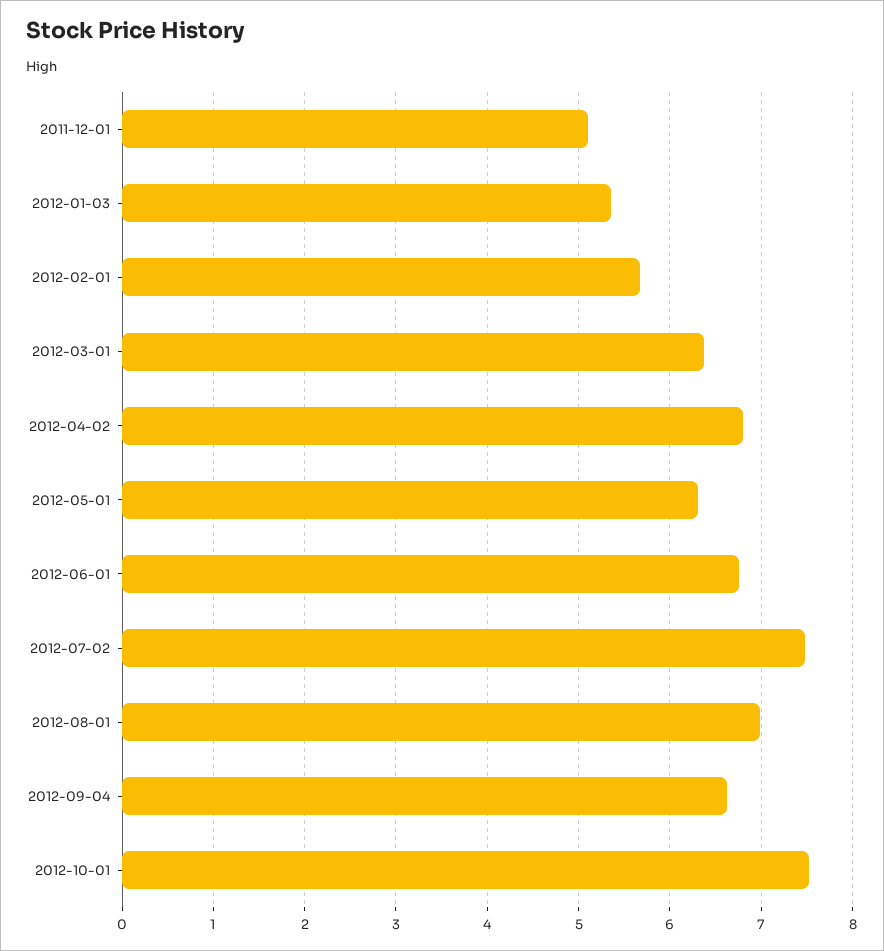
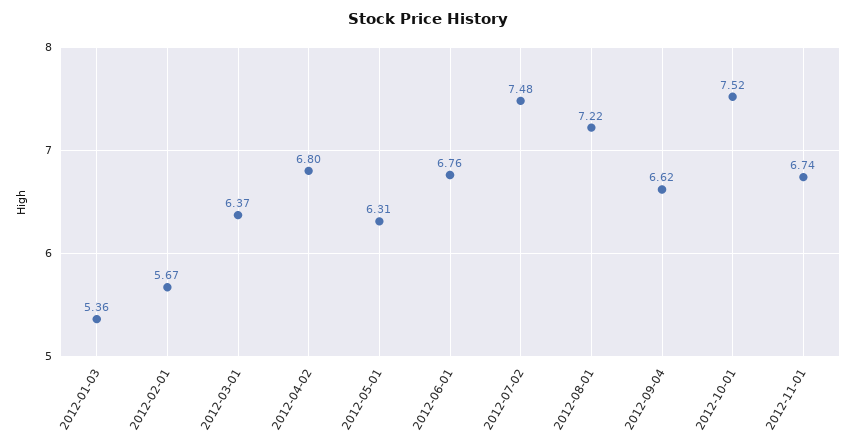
2011-12-01: 5.1 -> none
2012-08-01: 7 -> 7.22
2012-11-01: none -> 6.74

